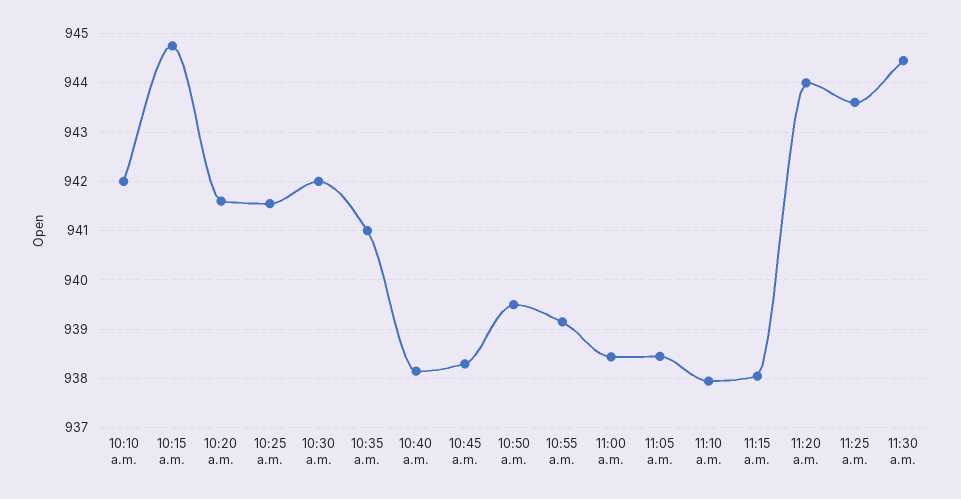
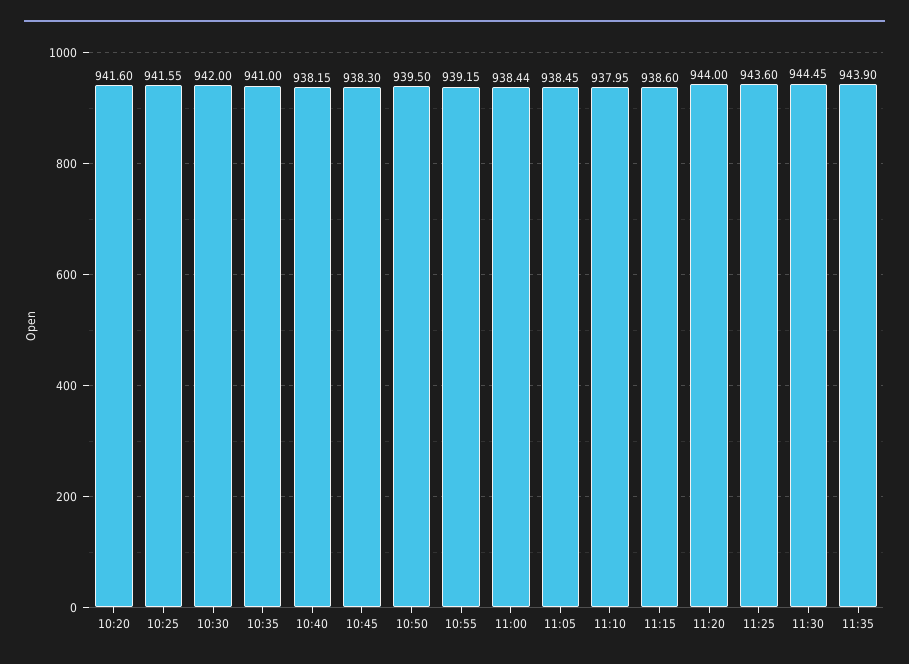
10:10 a.m.: 942 -> none
10:15 a.m.: 944.8 -> none
11:15 a.m.: 938 -> 938.6
11:35: none -> 943.9

